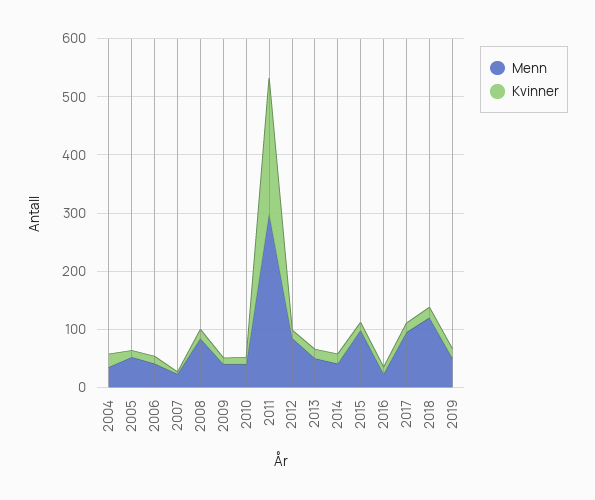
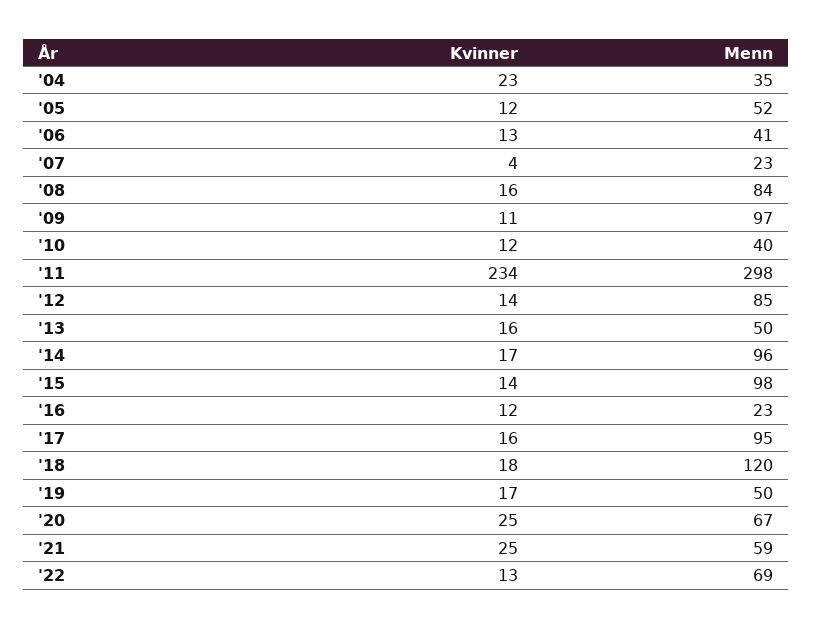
Menn, 2009: 40 -> 97
Menn, 2014: 40 -> 96
Kvinner, '20: none -> 25
Menn, '20: none -> 67
Kvinner, '21: none -> 25
Menn, '21: none -> 59
Kvinner, '22: none -> 13
Menn, '22: none -> 69

